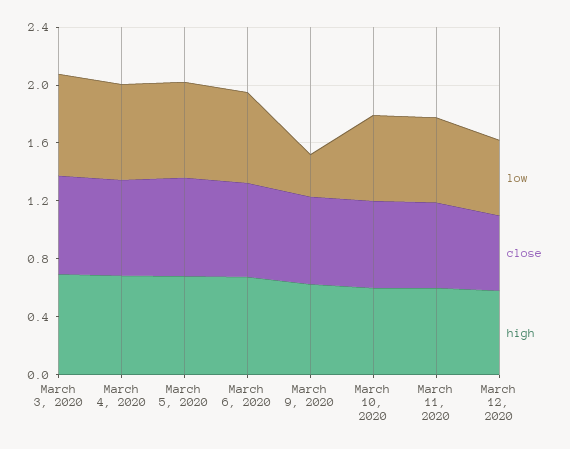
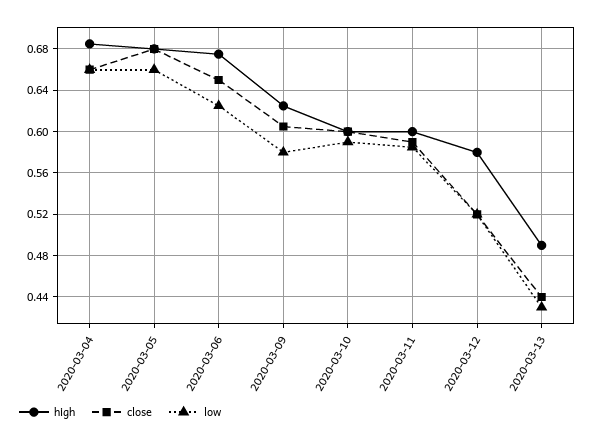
low, March 3, 2020: 0.7 -> none
close, March 3, 2020: 0.7 -> none
high, March 3, 2020: 0.7 -> none
low, March 9, 2020: 0.3 -> 0.58
high, 2020-03-13: none -> 0.49
close, 2020-03-13: none -> 0.44
low, 2020-03-13: none -> 0.43

